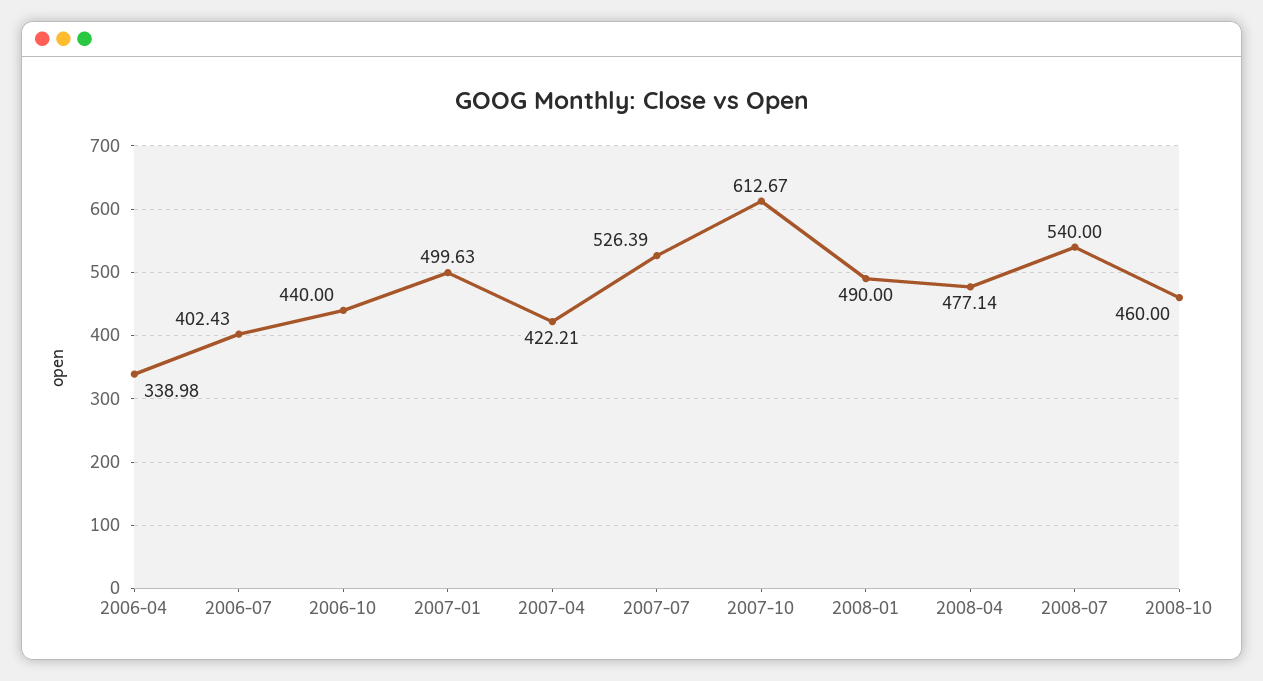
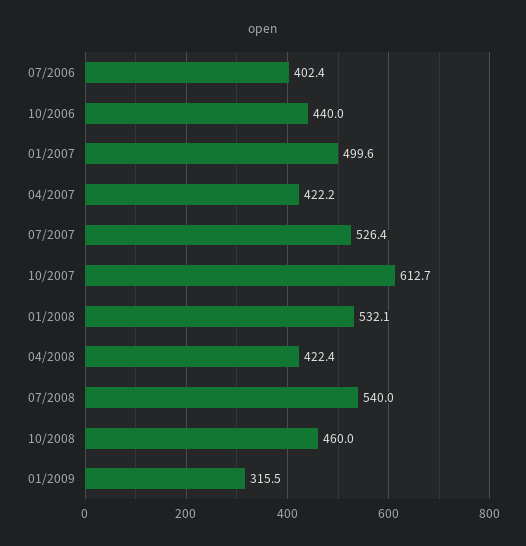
2006-04: 338.98 -> none
2008-01: 490 -> 532.1
2008-04: 477.14 -> 422.4
01/2009: none -> 315.5

